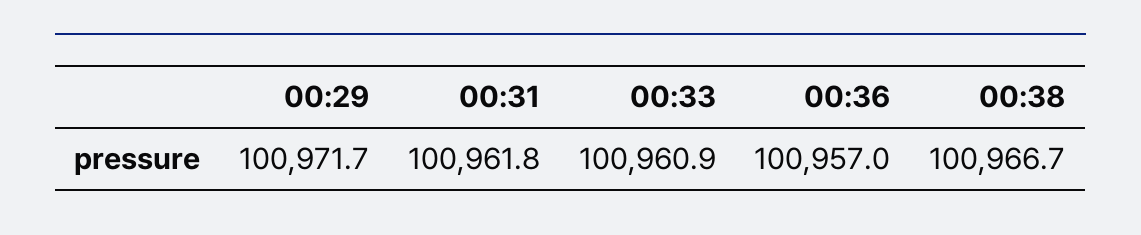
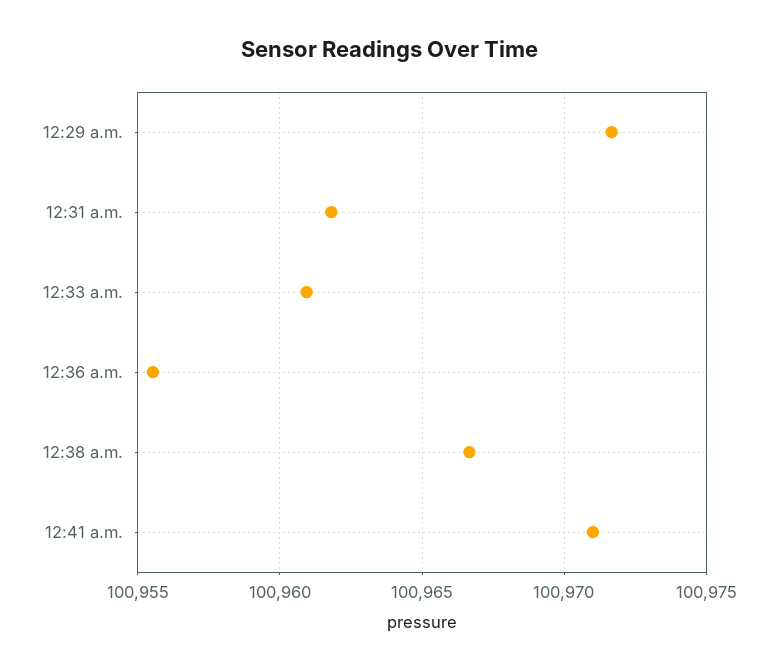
00:36: 100957 -> 100955.5
12:41 a.m.: none -> 100971

